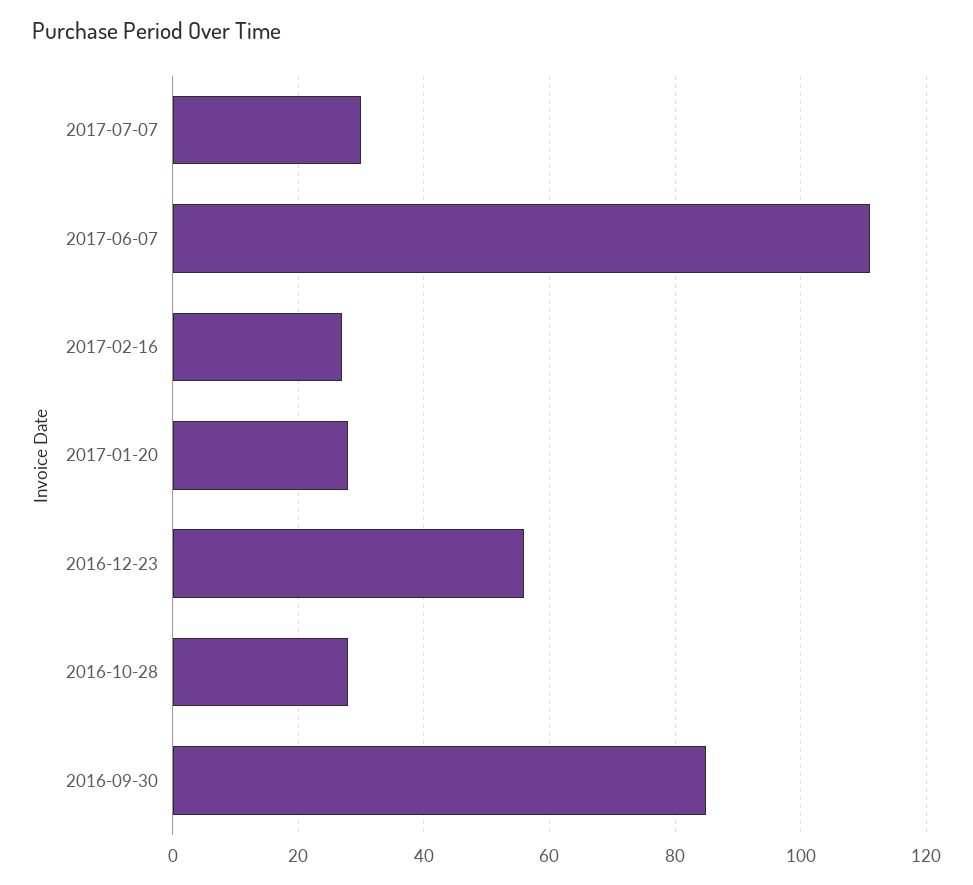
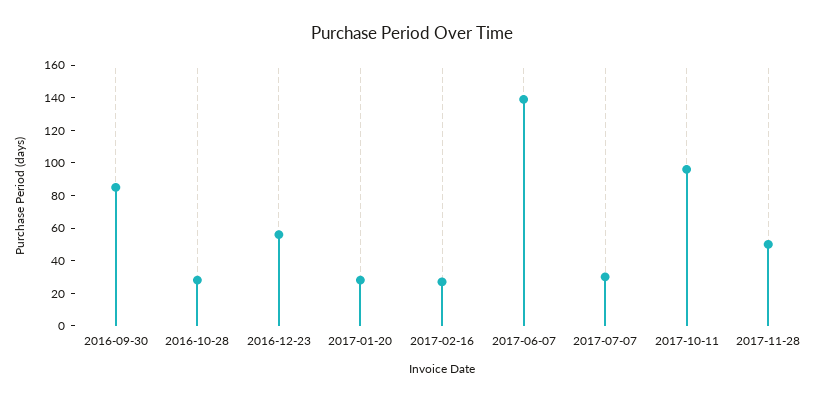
2017-06-07: 110 -> 140
2017-10-11: none -> 95
2017-11-28: none -> 50

